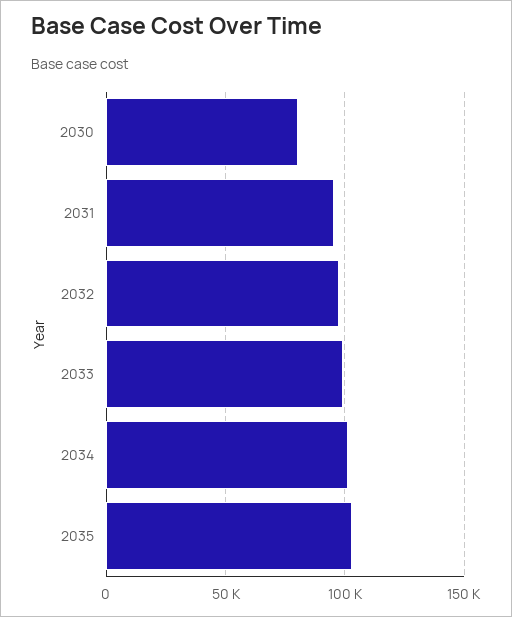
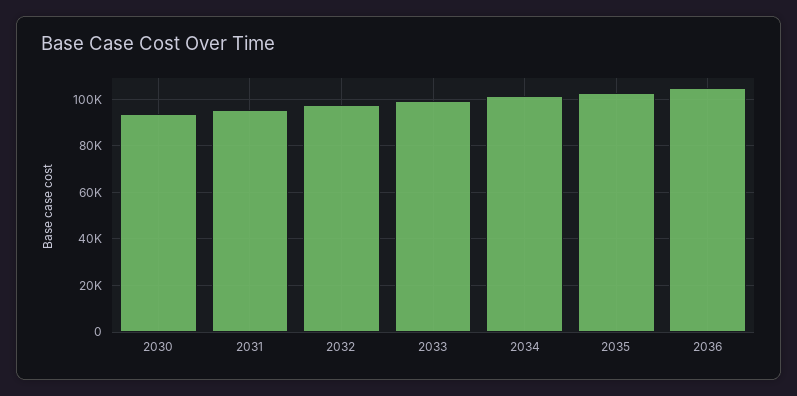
2030: 80000 -> 95000
2036: none -> 105000

